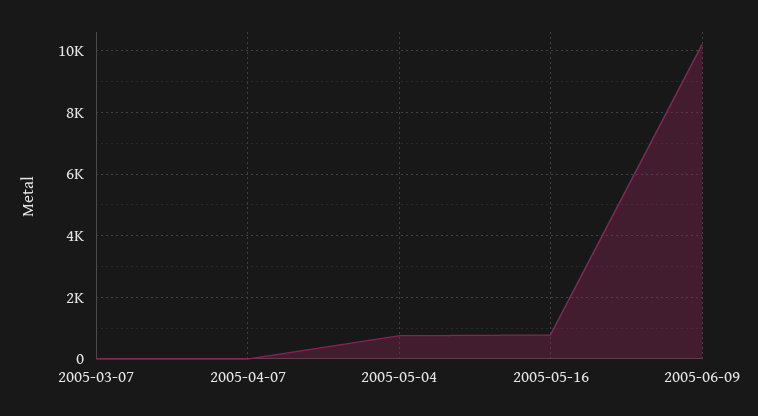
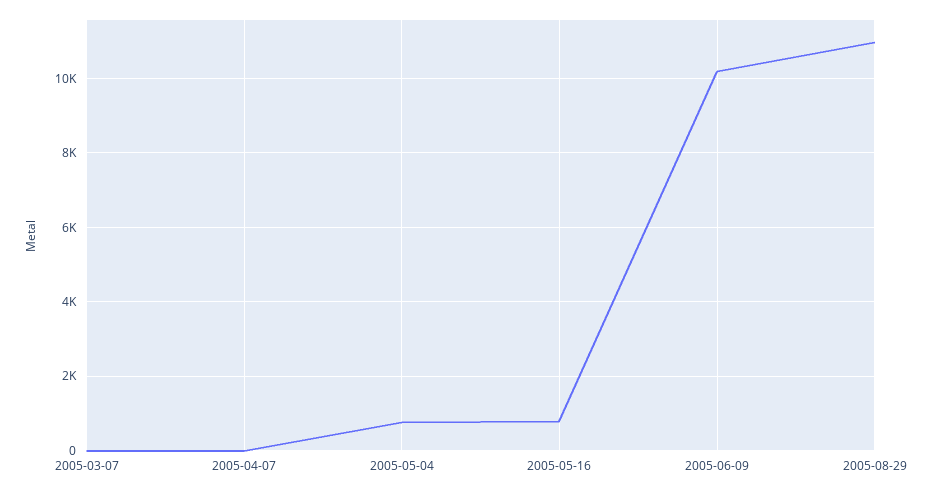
2005-08-29: none -> 11000

